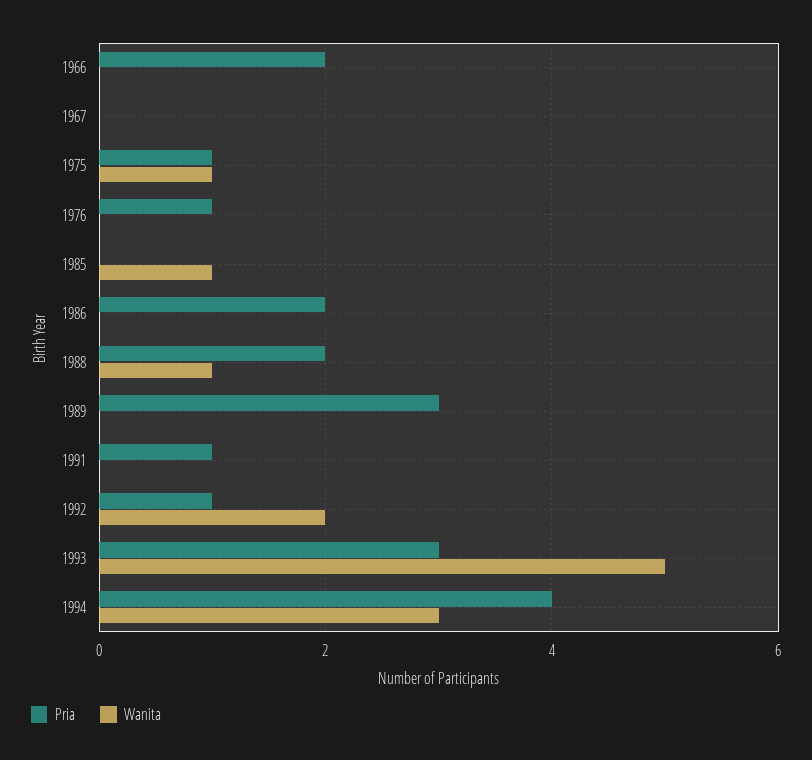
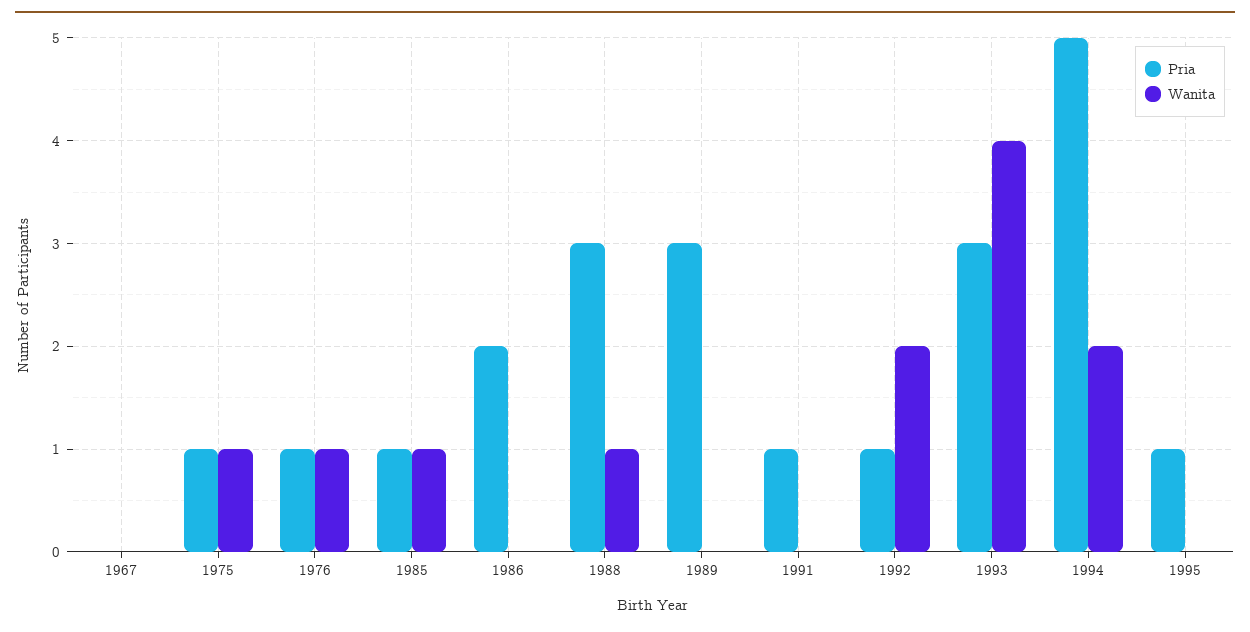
Pria, 1966: 2 -> none
Wanita, 1966: 0 -> none
Wanita, 1976: 0 -> 1
Pria, 1985: 0 -> 1
Pria, 1988: 2 -> 3
Wanita, 1993: 5 -> 4
Pria, 1994: 4 -> 5
Wanita, 1994: 3 -> 2
Pria, 1995: none -> 1
Wanita, 1995: none -> 0

